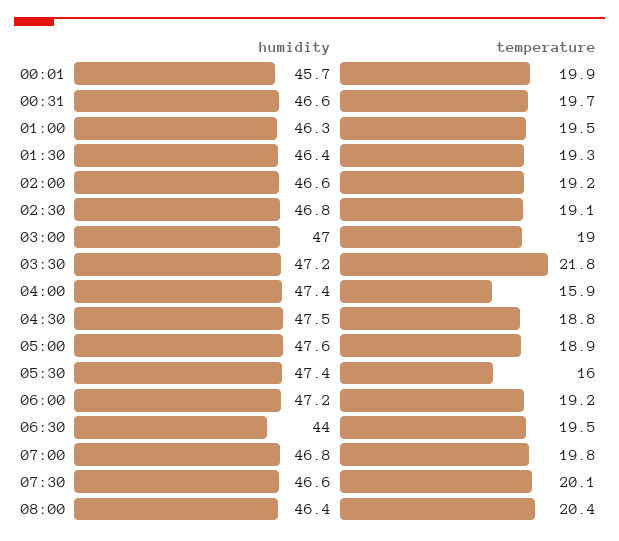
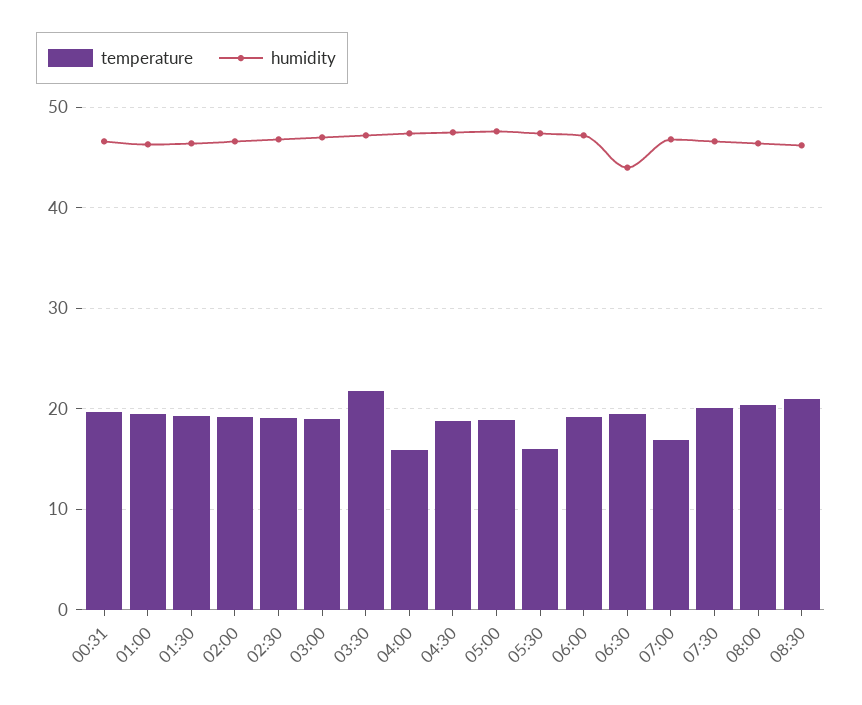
humidity, 00:01: 45.7 -> none
temperature, 00:01: 19.9 -> none
temperature, 07:00: 19.8 -> 17
temperature, 08:30: none -> 21
humidity, 08:30: none -> 46

